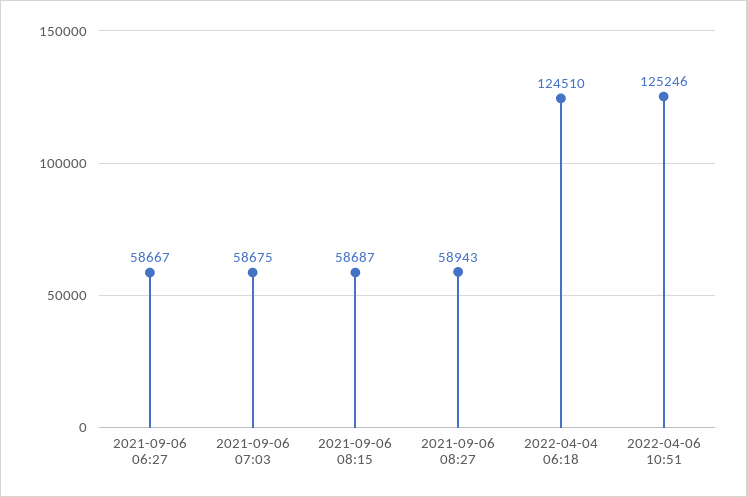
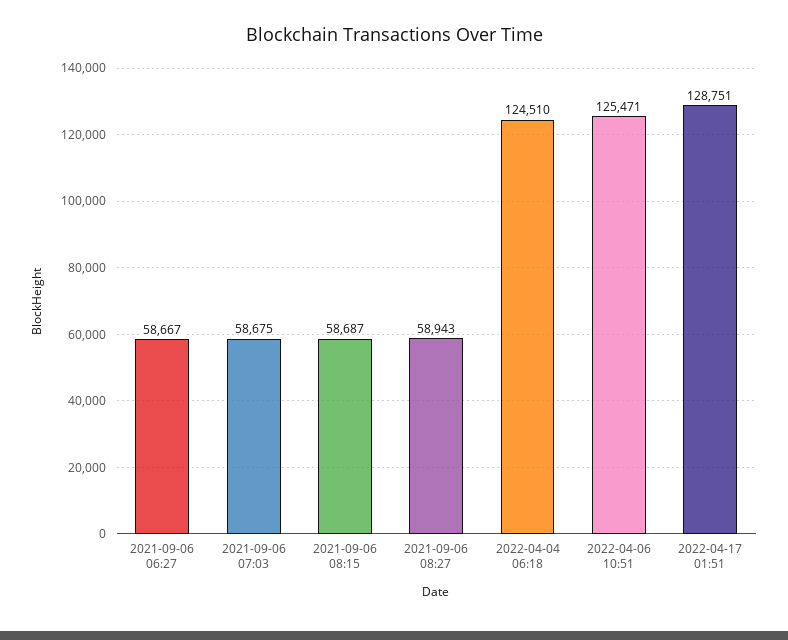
2022-04-06 10:51: 125246 -> 125471
2022-04-17 01:51: none -> 128751

